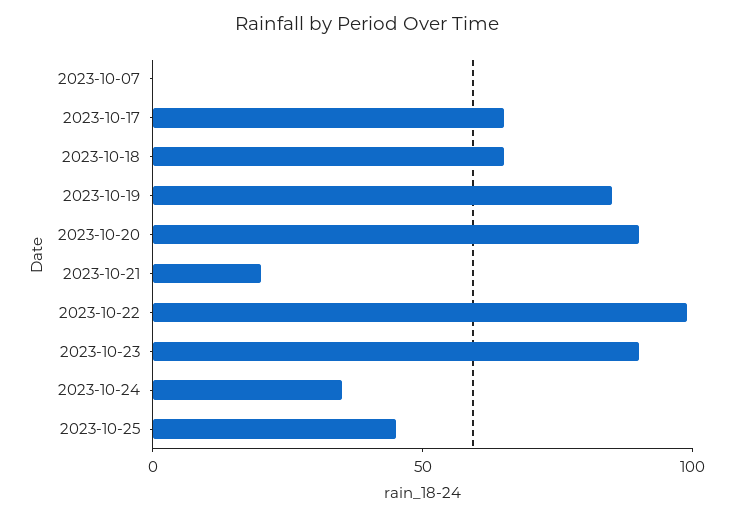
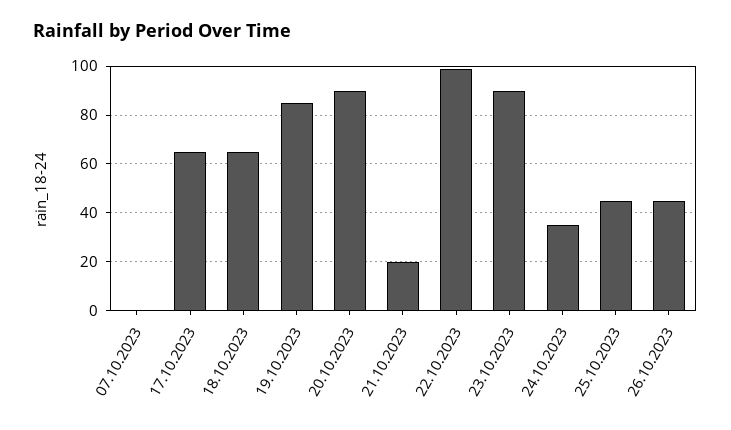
26.10.2023: none -> 45

